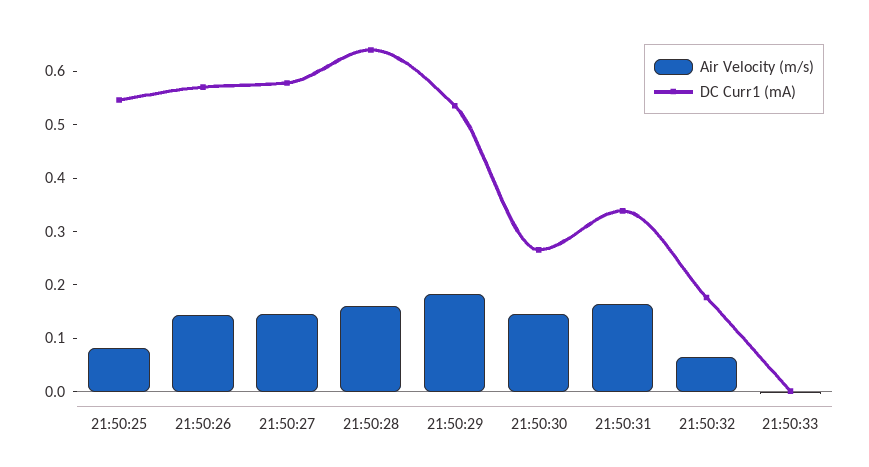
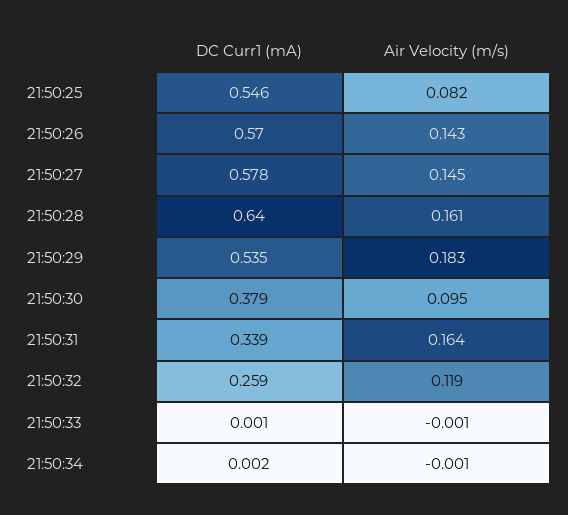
Air Velocity (m/s), 21:50:30: 0.14 -> 0.095
DC Curr1 (mA), 21:50:30: 0.26 -> 0.379
Air Velocity (m/s), 21:50:32: 0.06 -> 0.119
DC Curr1 (mA), 21:50:32: 0.18 -> 0.259
DC Curr1 (mA), 21:50:34: none -> 0.002
Air Velocity (m/s), 21:50:34: none -> -0.001

